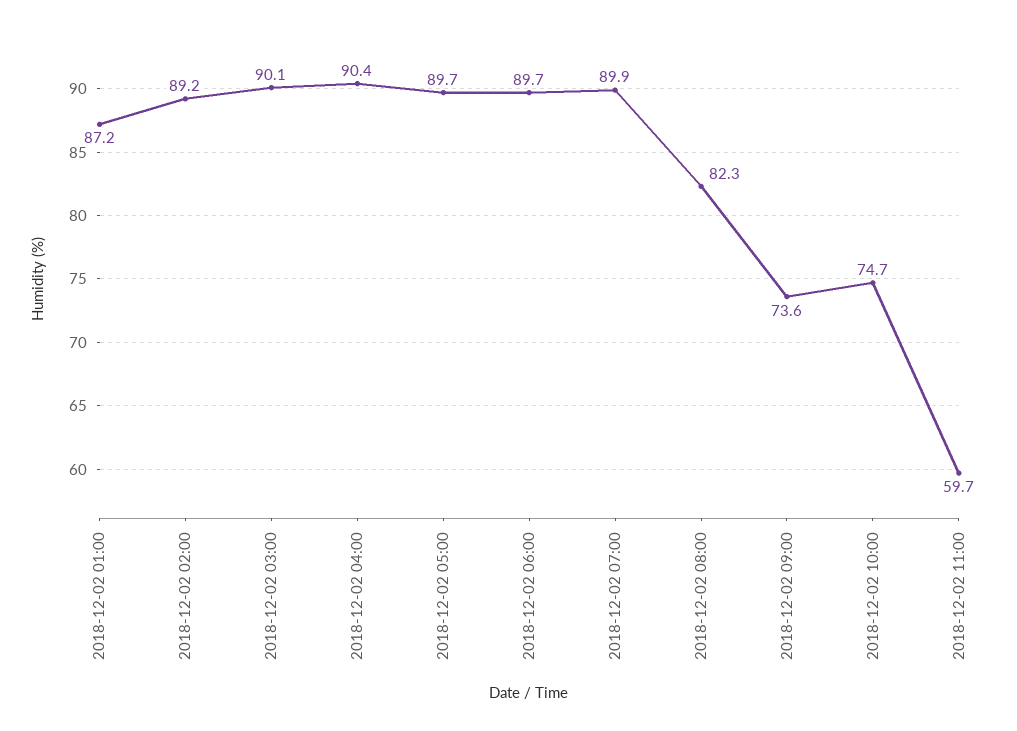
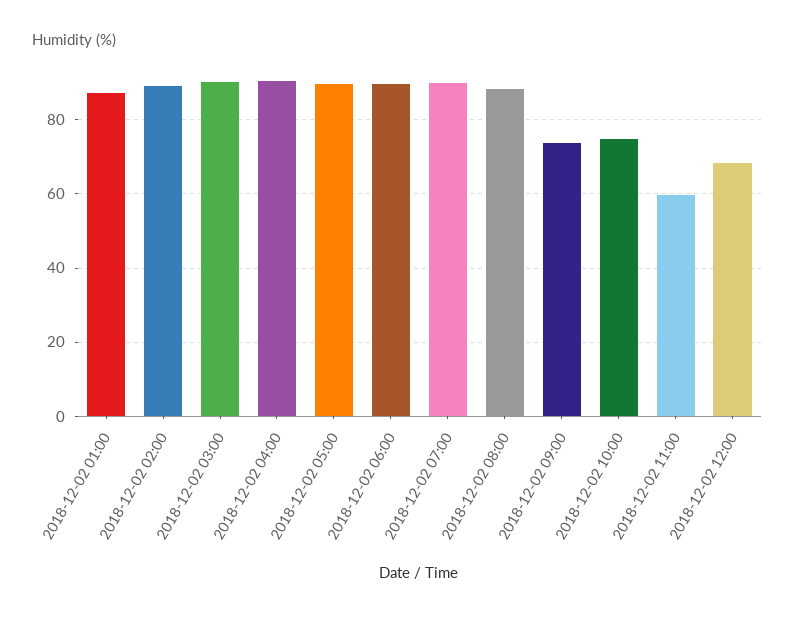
2018-12-02 08:00: 82.3 -> 88
2018-12-02 12:00: none -> 68

